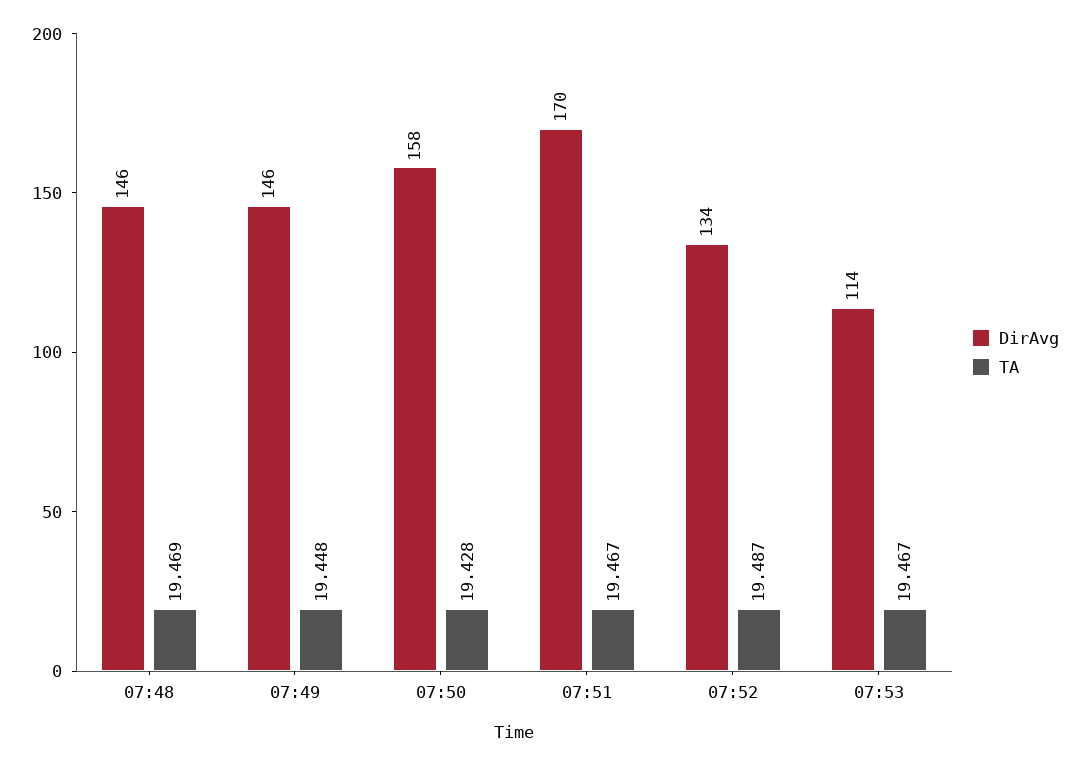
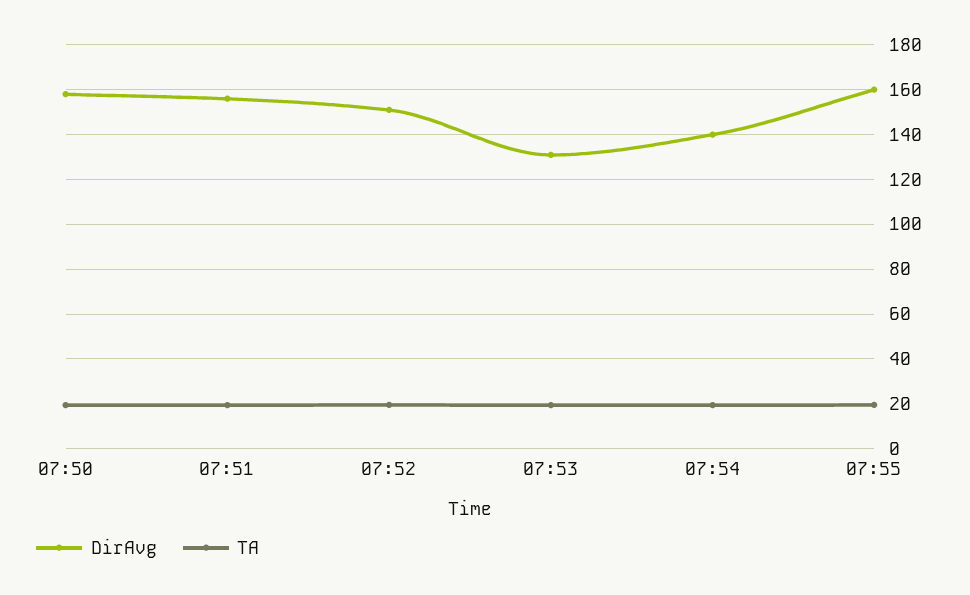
DirAvg, 07:48: 146 -> none
TA, 07:48: 19.469 -> none
DirAvg, 07:49: 146 -> none
TA, 07:49: 19.448 -> none
DirAvg, 07:51: 170 -> 155
DirAvg, 07:52: 134 -> 150
DirAvg, 07:53: 114 -> 130
DirAvg, 07:54: none -> 140
TA, 07:54: none -> 20
DirAvg, 07:55: none -> 160
TA, 07:55: none -> 20

